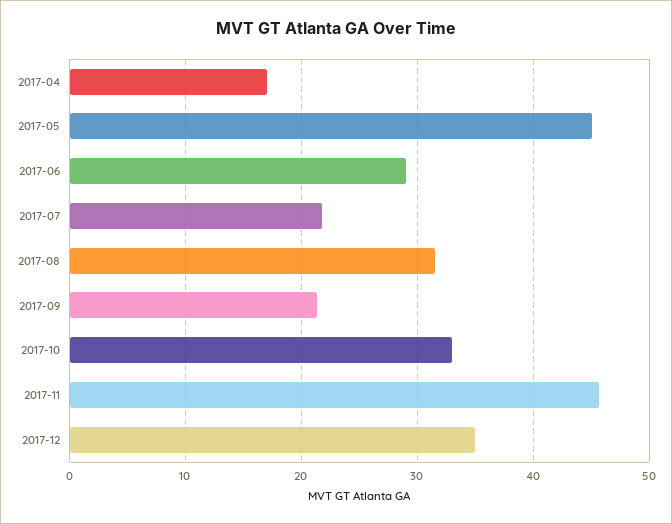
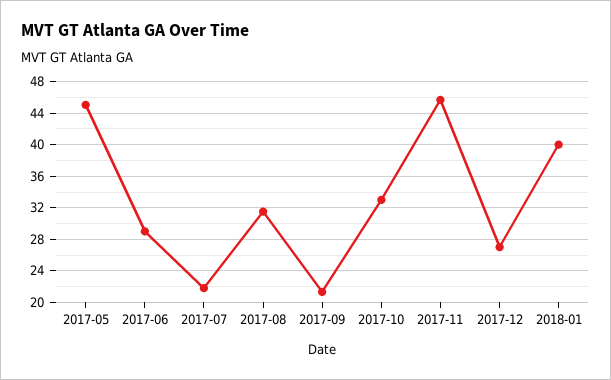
2017-04: 17 -> none
2017-12: 35 -> 27
2018-01: none -> 40

